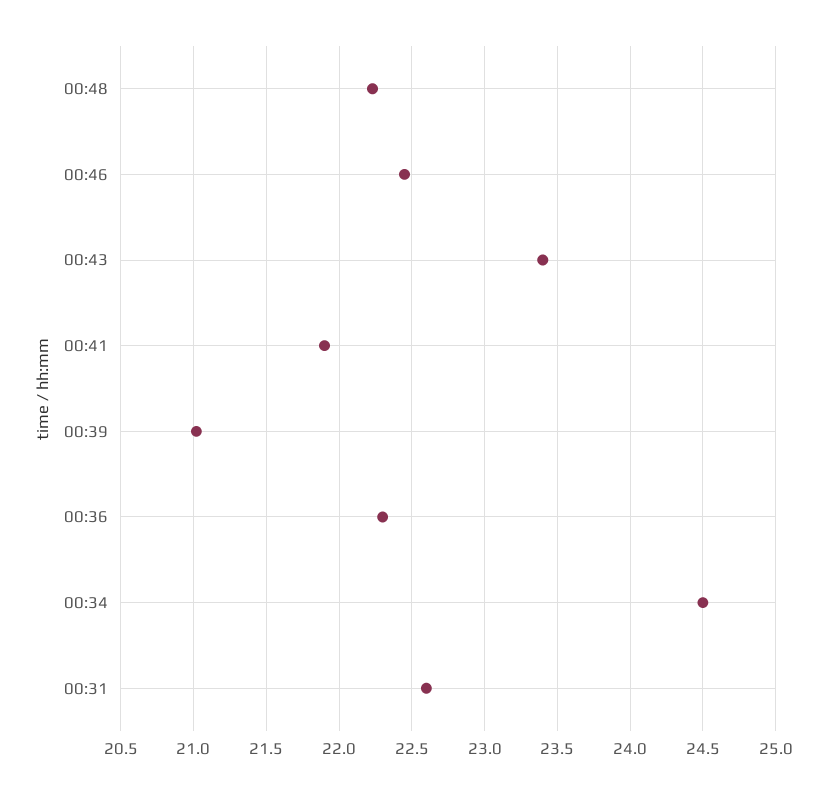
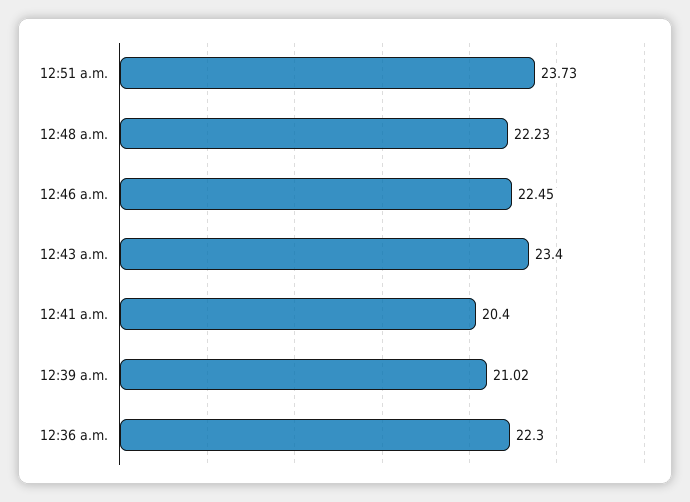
00:41: 21.9 -> 20.4
00:34: 24.5 -> none
00:31: 22.6 -> none
12:51 a.m.: none -> 23.73

